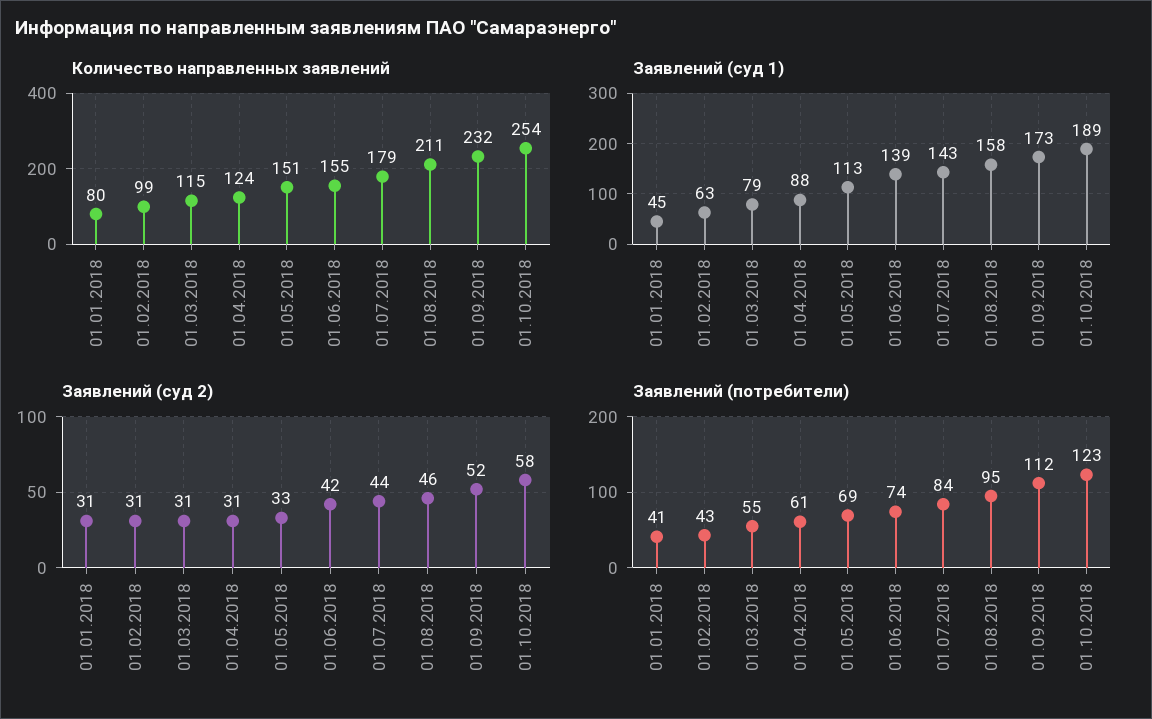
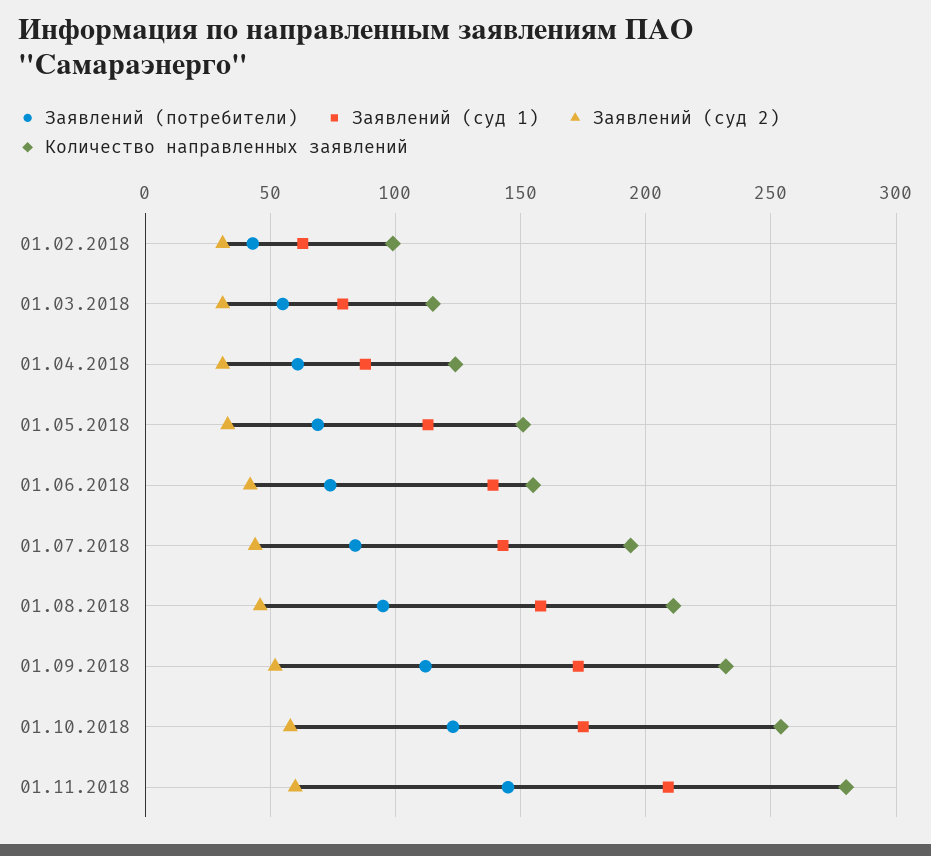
Количество направленных заявлений, 01.01.2018: 80 -> none
Количество направленных заявлений, 01.07.2018: 179 -> 195
Заявлений (суд 1), 01.01.2018: 45 -> none
Заявлений (суд 1), 01.10.2018: 189 -> 175
Заявлений (суд 2), 01.01.2018: 31 -> none
Заявлений (потребители), 01.01.2018: 41 -> none
Заявлений (потребители), 01.11.2018: none -> 145
Заявлений (суд 1), 01.11.2018: none -> 210
Заявлений (суд 2), 01.11.2018: none -> 60
Количество направленных заявлений, 01.11.2018: none -> 280

